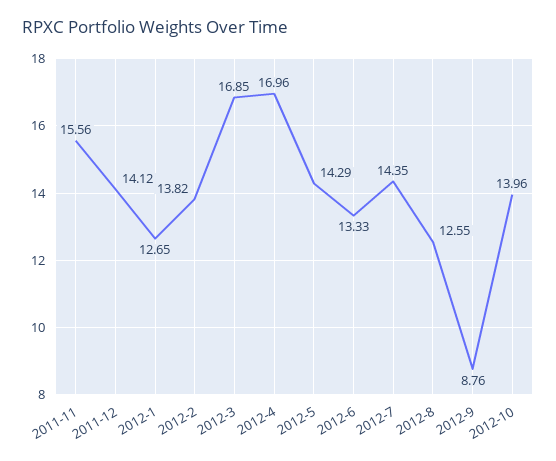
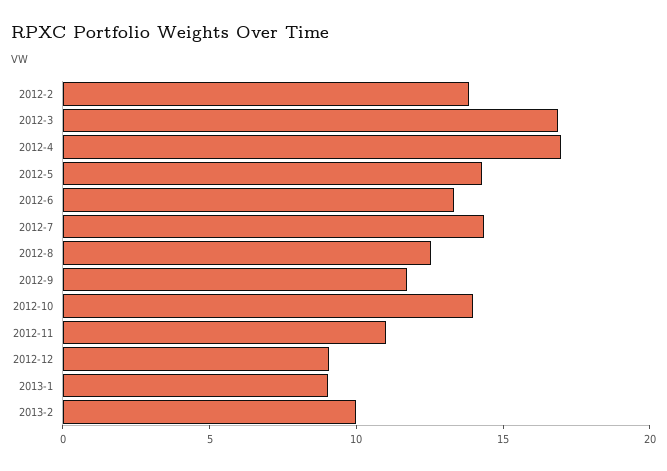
2011-11: 15.56 -> none
2011-12: 14.12 -> none
2012-1: 12.65 -> none
2012-9: 8.76 -> 12
2012-11: none -> 11
2012-12: none -> 9
2013-1: none -> 9
2013-2: none -> 10

